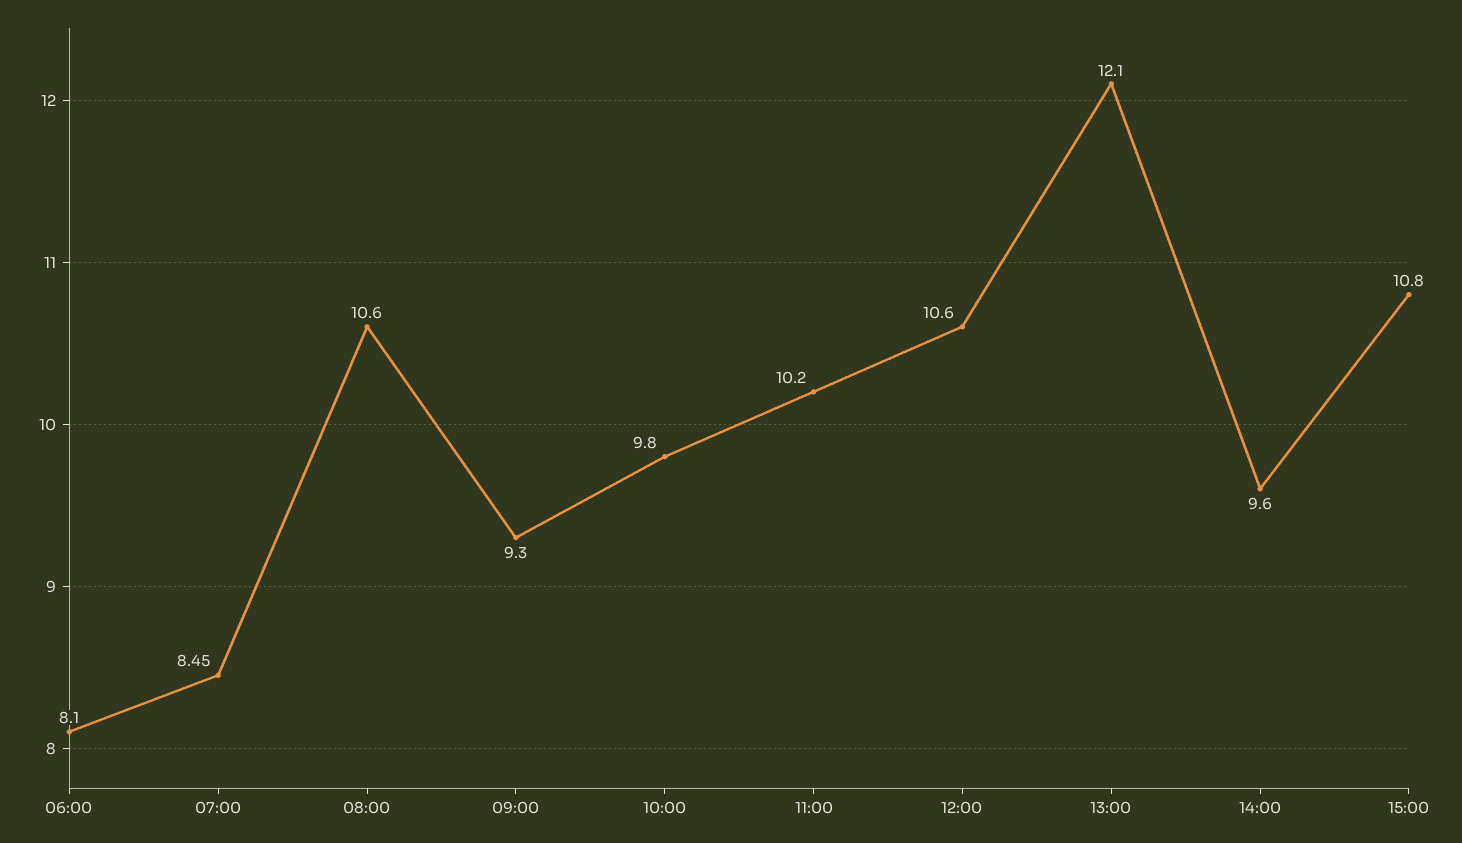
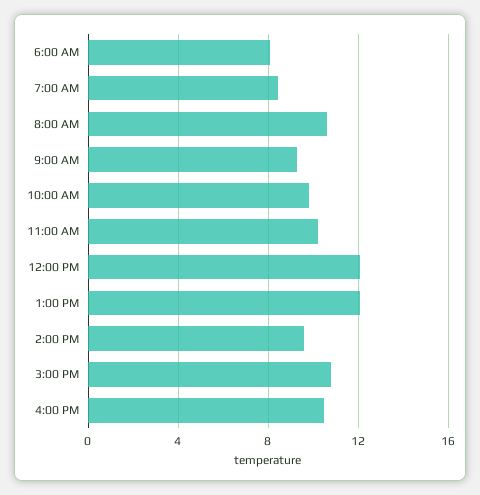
12:00: 10.6 -> 12
4:00 PM: none -> 10.5

